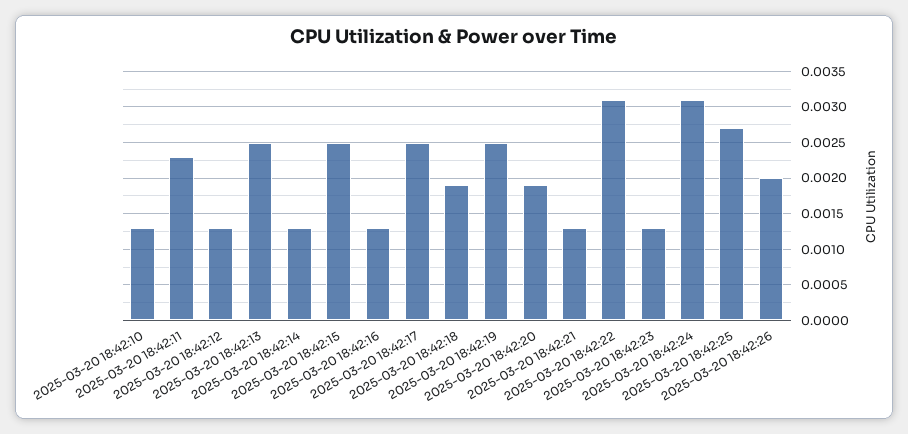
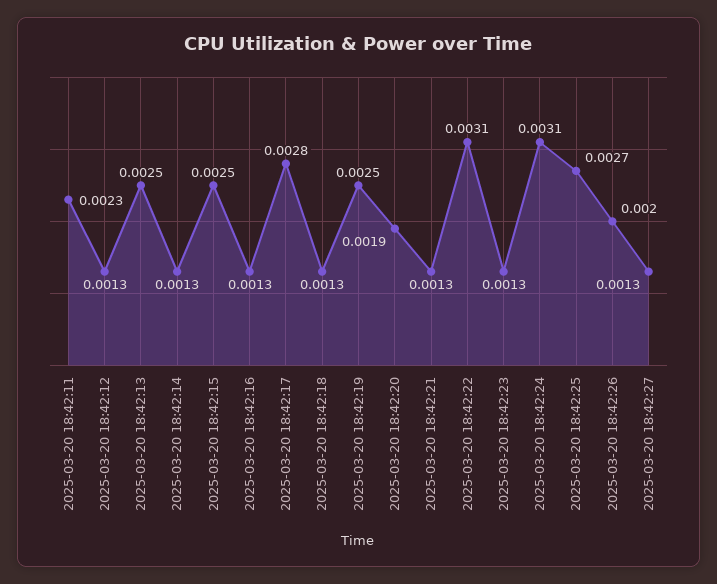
2025-03-20 18:42:10: 0.0013 -> none
2025-03-20 18:42:17: 0.0025 -> 0.0028
2025-03-20 18:42:18: 0.0019 -> 0.0013
2025-03-20 18:42:27: none -> 0.0013

